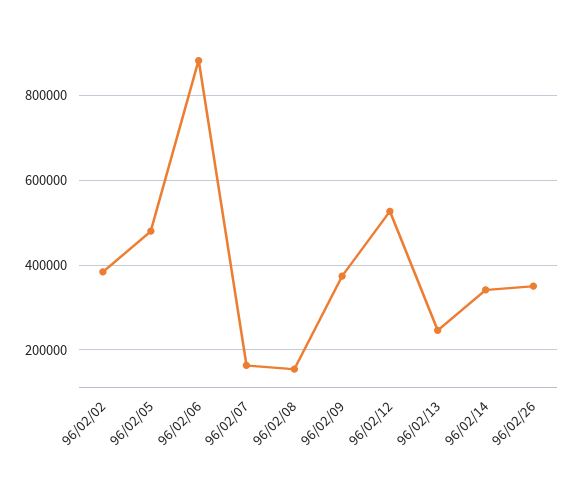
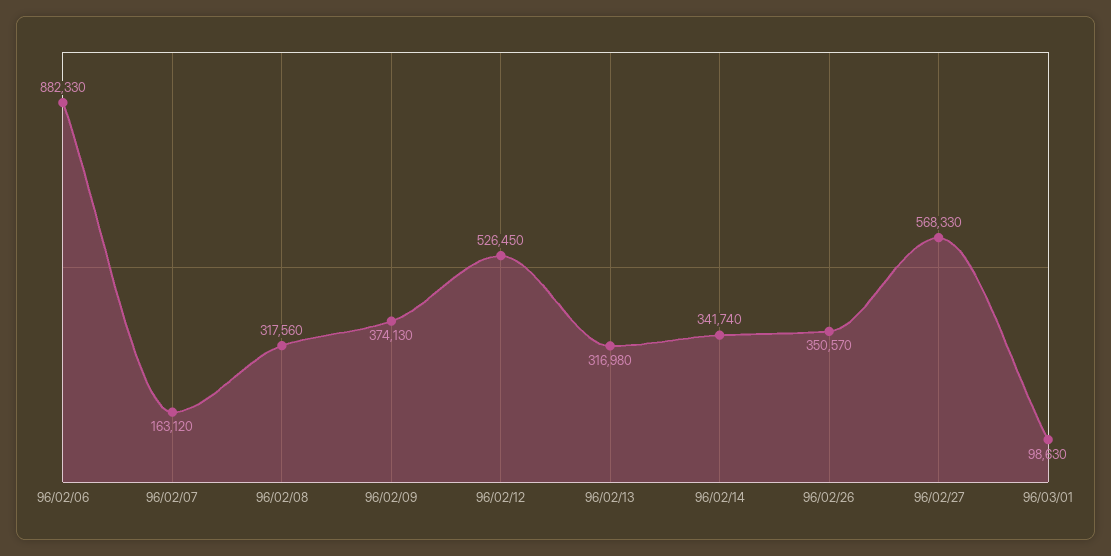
96/02/02: 380000 -> none
96/02/05: 480000 -> none
96/02/08: 160000 -> 317560
96/02/13: 240000 -> 316980
96/02/27: none -> 568330
96/03/01: none -> 98630

